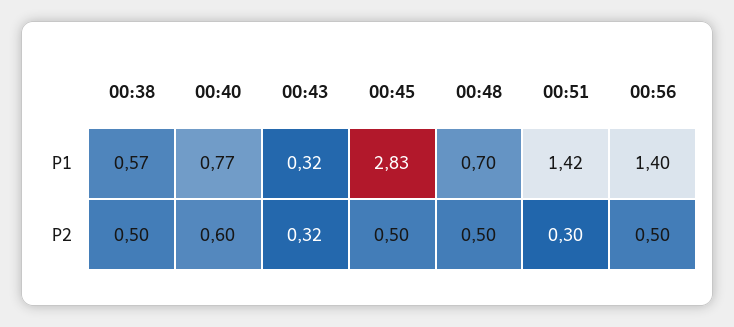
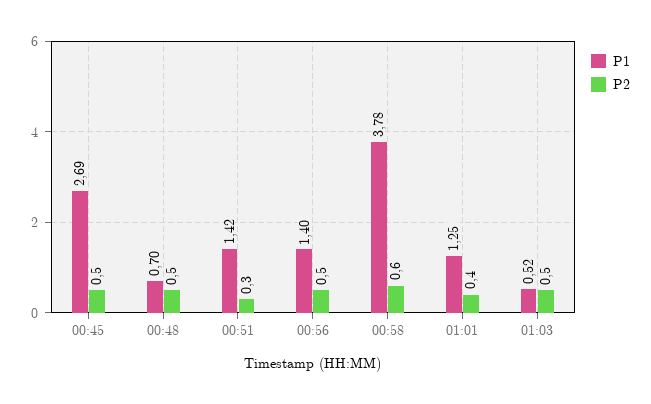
P1, 00:38: 0.57 -> none
P1, 00:40: 0.77 -> none
P1, 00:43: 0.32 -> none
P1, 00:45: 2.83 -> 2.69
P2, 00:38: 0.5 -> none
P2, 00:40: 0.6 -> none
P2, 00:43: 0.32 -> none
P1, 00:58: none -> 3.78
P2, 00:58: none -> 0.6
P1, 01:01: none -> 1.25
P2, 01:01: none -> 0.4
P1, 01:03: none -> 0.52
P2, 01:03: none -> 0.5

